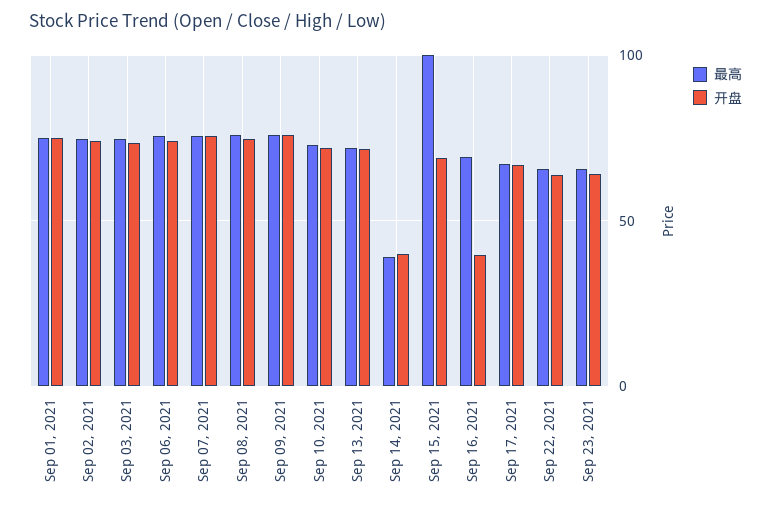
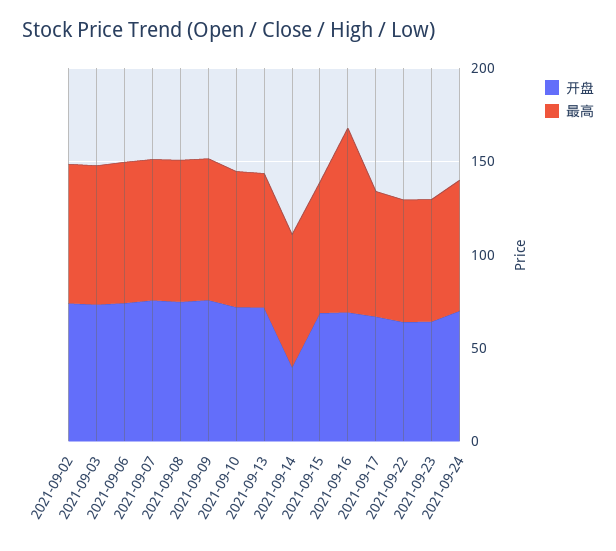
最高, Sep 01, 2021: 75 -> none
开盘, Sep 01, 2021: 75 -> none
最高, Sep 14, 2021: 40 -> 70
最高, Sep 15, 2021: 100 -> 70
最高, Sep 16, 2021: 70 -> 100
开盘, Sep 16, 2021: 40 -> 70
开盘, 2021-09-24: none -> 70
最高, 2021-09-24: none -> 70

